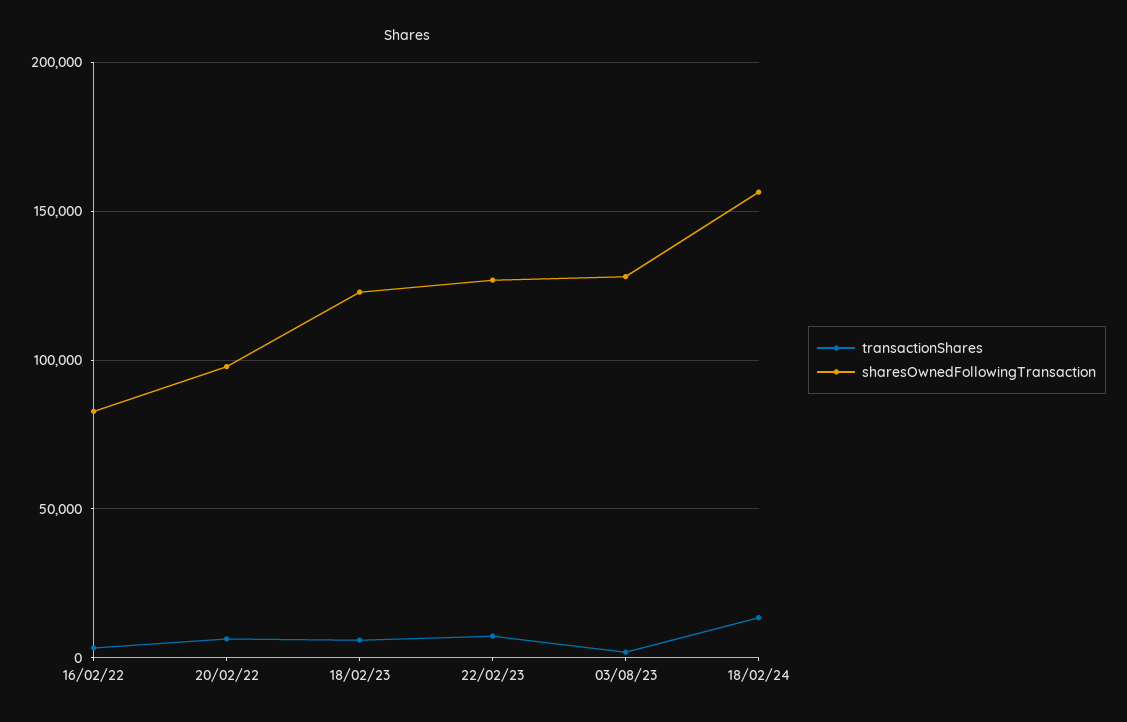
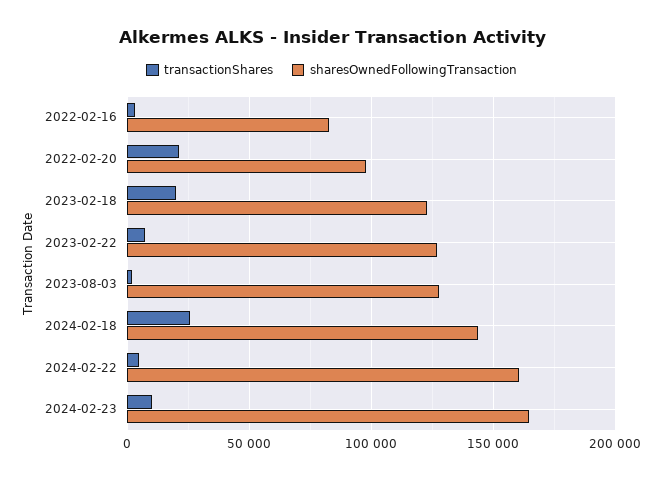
transactionShares, 20/02/22: 5000 -> 20000
transactionShares, 18/02/23: 5000 -> 20000
transactionShares, 18/02/24: 15000 -> 25000
sharesOwnedFollowingTransaction, 18/02/24: 155000 -> 145000
transactionShares, 2024-02-22: none -> 5000
sharesOwnedFollowingTransaction, 2024-02-22: none -> 160000
transactionShares, 2024-02-23: none -> 10000
sharesOwnedFollowingTransaction, 2024-02-23: none -> 165000

